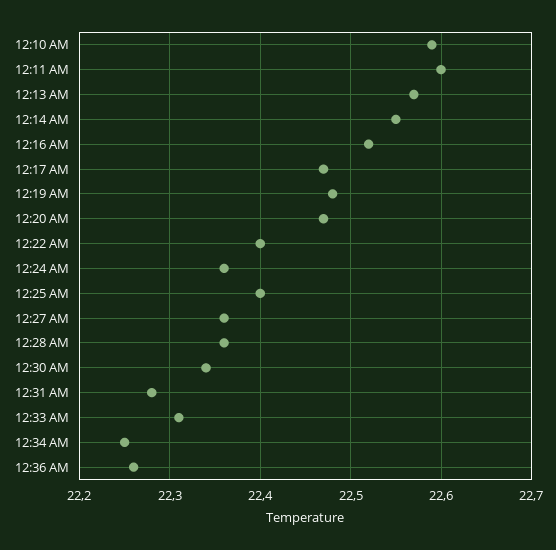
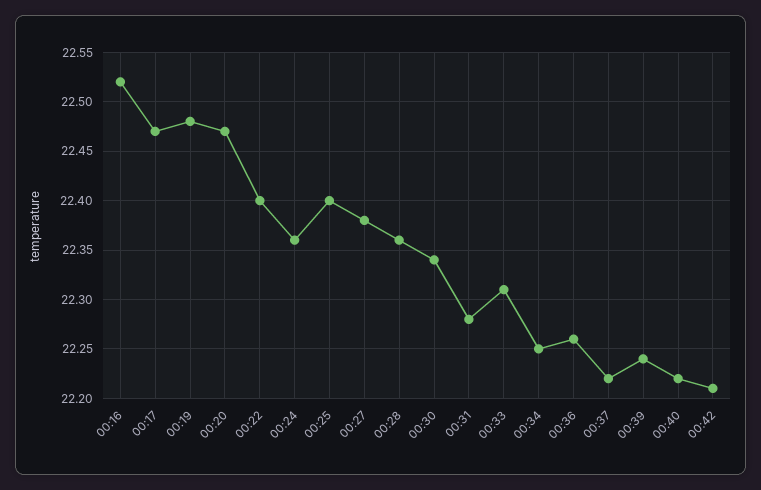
12:10 AM: 22.59 -> none
12:11 AM: 22.6 -> none
12:13 AM: 22.57 -> none
12:14 AM: 22.55 -> none
12:27 AM: 22.36 -> 22.38
00:37: none -> 22.22
00:39: none -> 22.24
00:40: none -> 22.22
00:42: none -> 22.21

